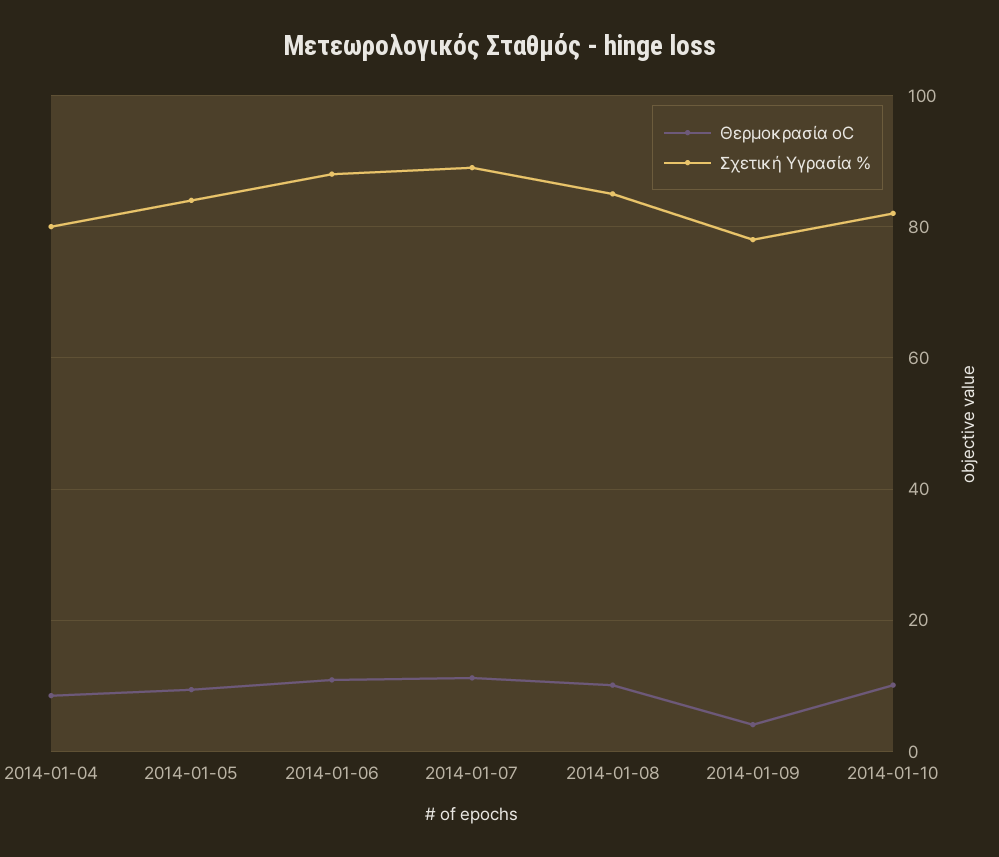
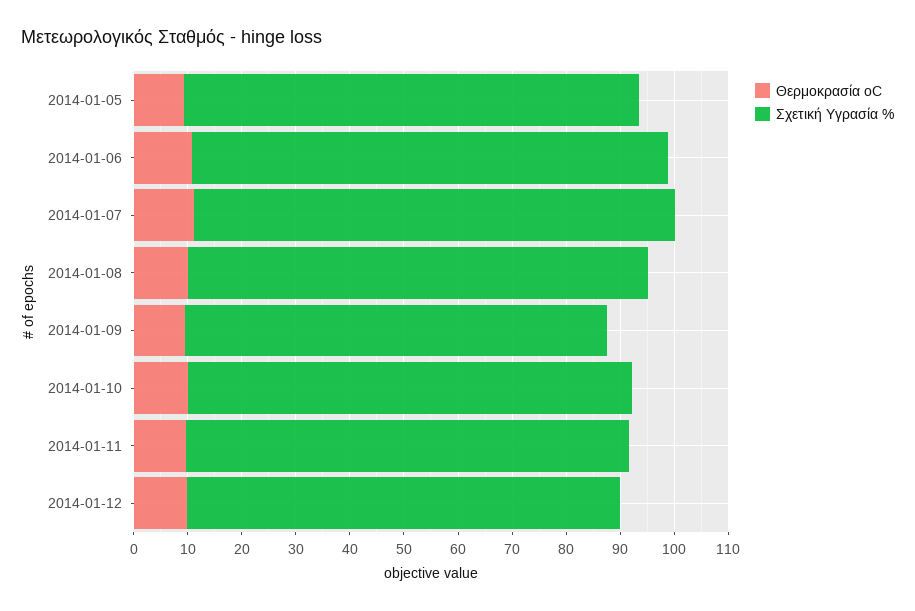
Θερμοκρασία oC, 2014-01-04: 8 -> none
Σχετική Υγρασία %, 2014-01-04: 80 -> none
Θερμοκρασία oC, 2014-01-09: 4 -> 10
Θερμοκρασία oC, 2014-01-11: none -> 10
Σχετική Υγρασία %, 2014-01-11: none -> 82
Θερμοκρασία oC, 2014-01-12: none -> 10
Σχετική Υγρασία %, 2014-01-12: none -> 80

